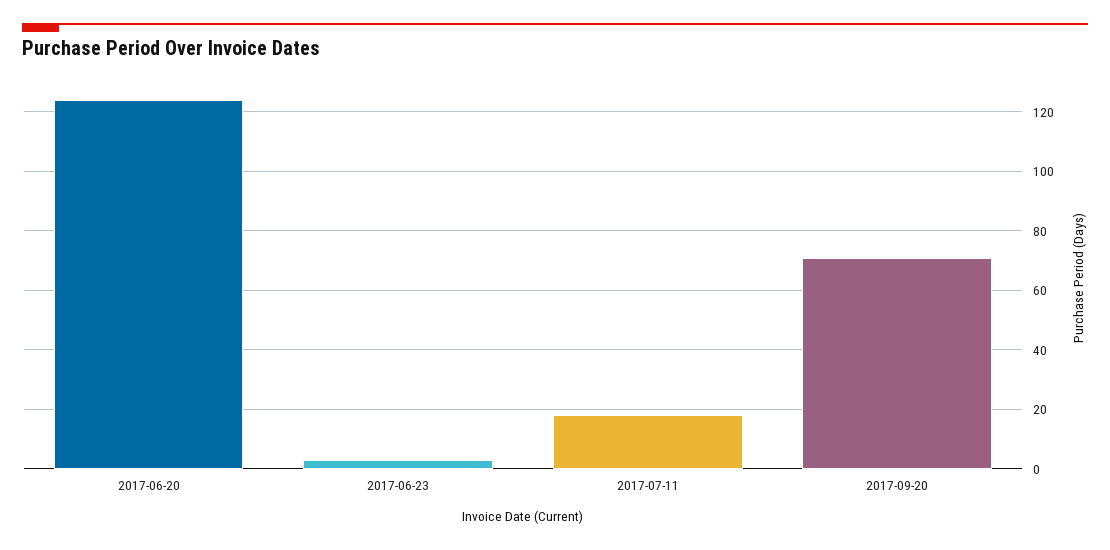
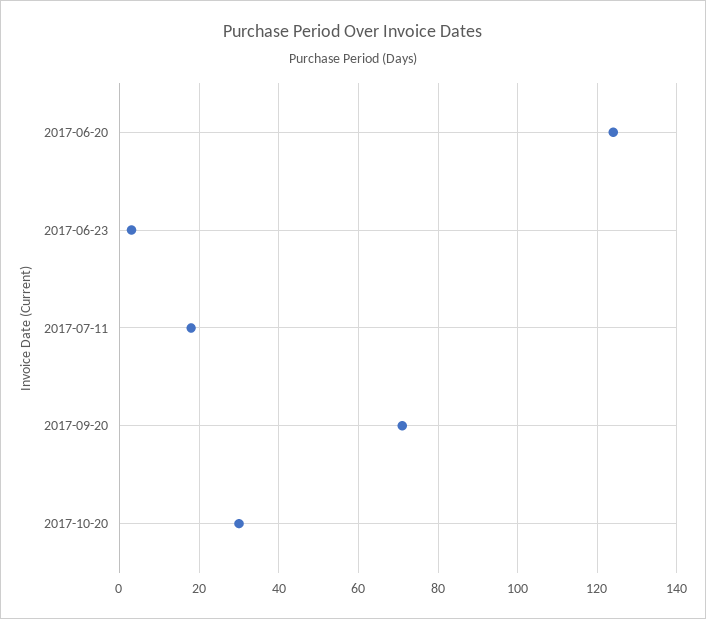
2017-10-20: none -> 30

